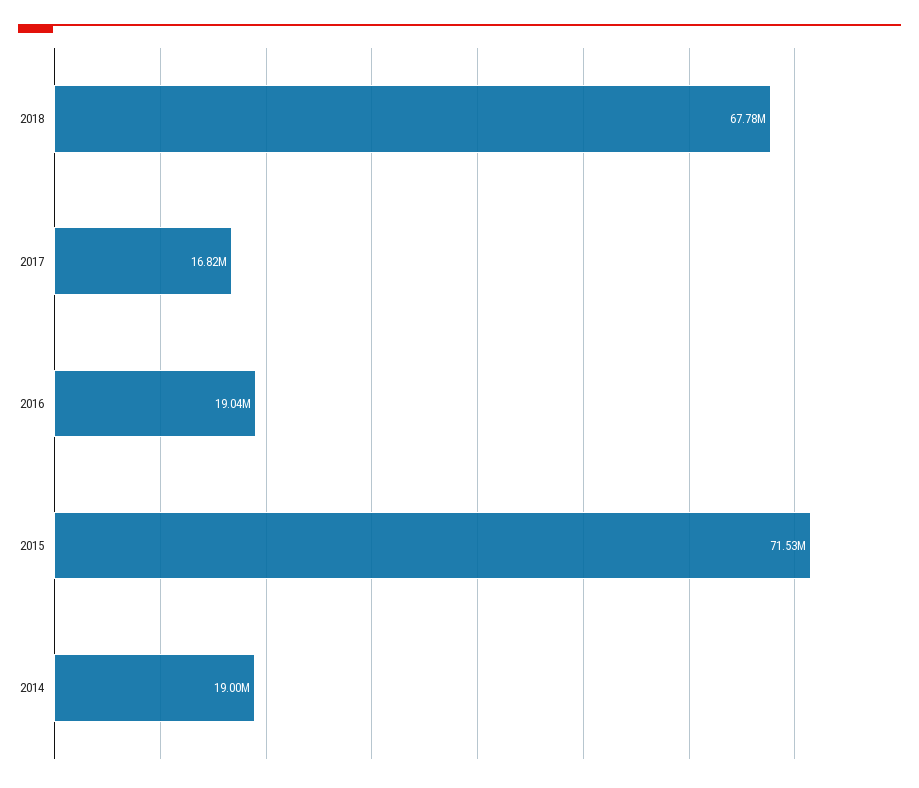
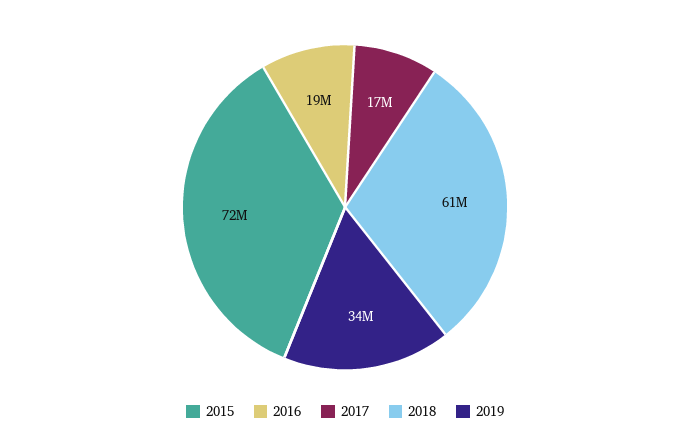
2018: 67780000 -> 61000000
2014: 19000000 -> none
2019: none -> 34000000

